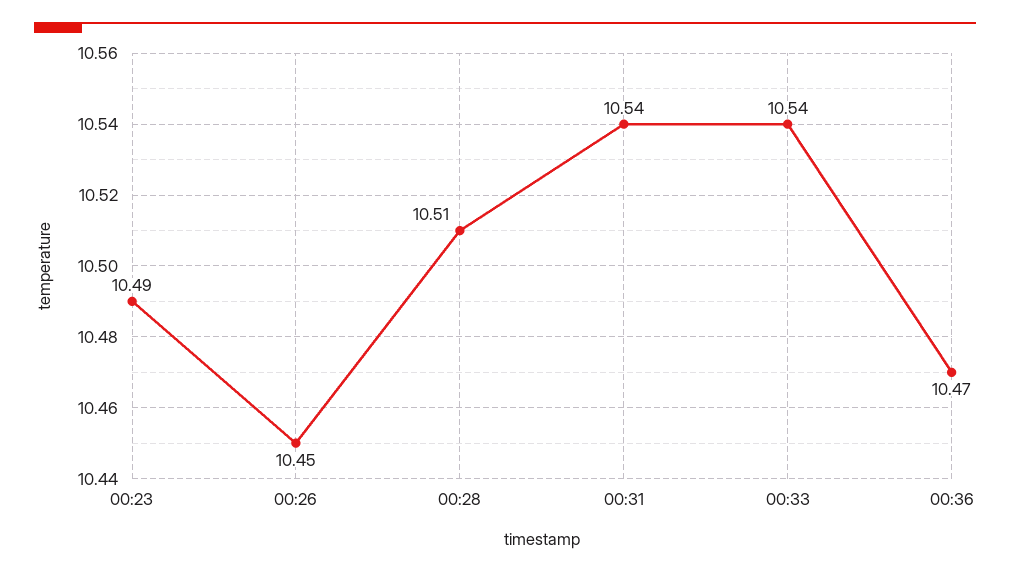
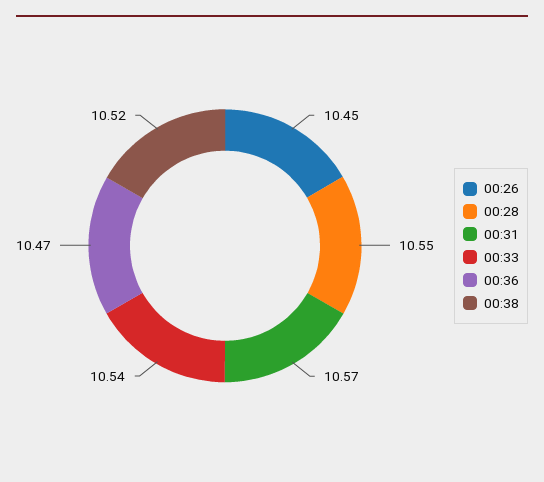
00:23: 10.49 -> none
00:28: 10.51 -> 10.55
00:31: 10.54 -> 10.57
00:38: none -> 10.52

